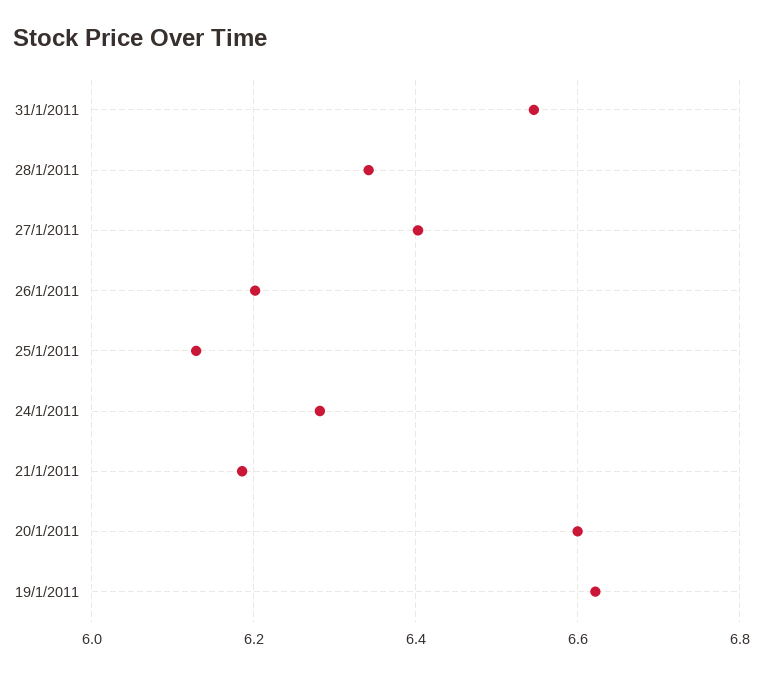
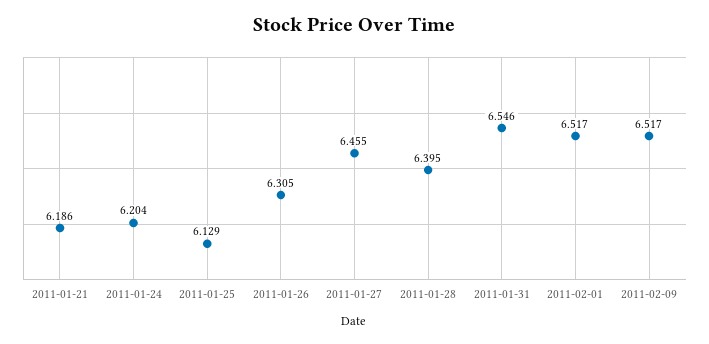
28/1/2011: 6.34 -> 6.395
27/1/2011: 6.4 -> 6.455
26/1/2011: 6.2 -> 6.305
24/1/2011: 6.28 -> 6.204
20/1/2011: 6.6 -> none
19/1/2011: 6.62 -> none
2011-02-01: none -> 6.517
2011-02-09: none -> 6.517

